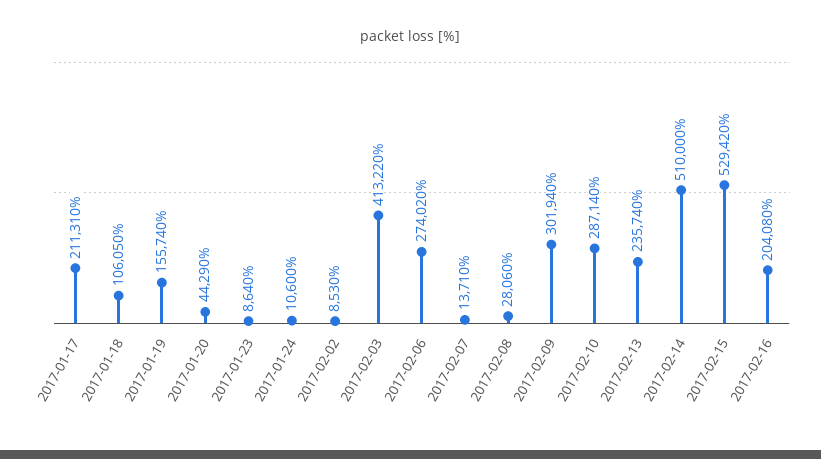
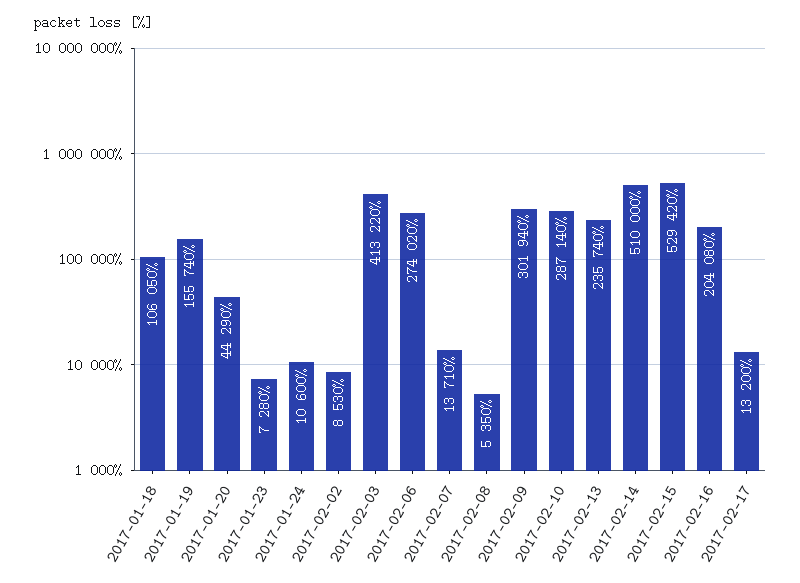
2017-01-17: 211310 -> none
2017-01-23: 8640 -> 7280
2017-02-08: 28060 -> 5350
2017-02-17: none -> 13200

